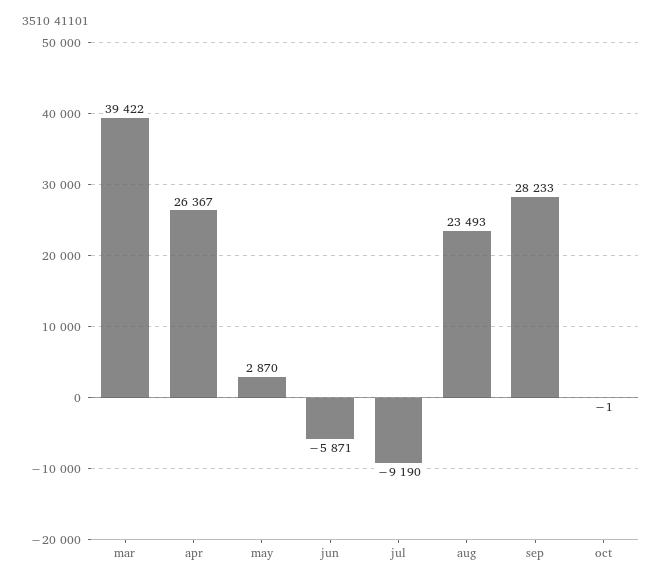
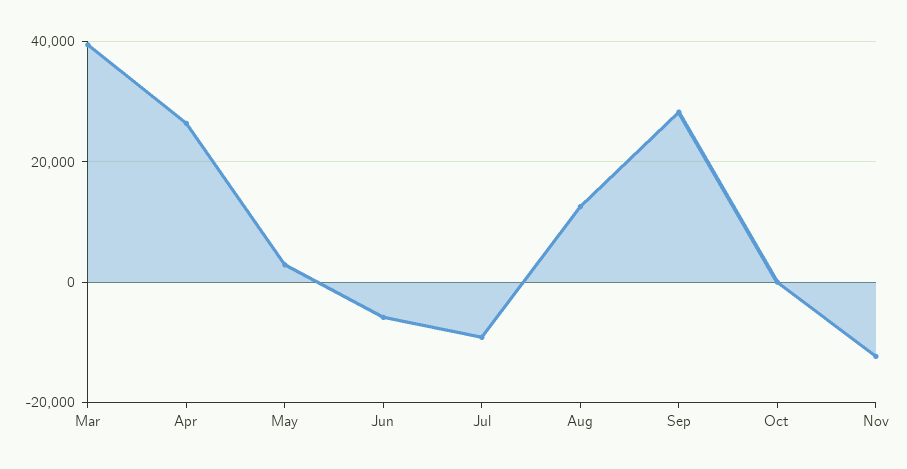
aug: 23493 -> 12000
Nov: none -> -12000

